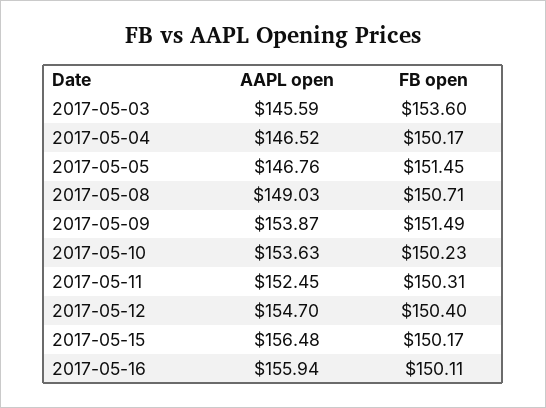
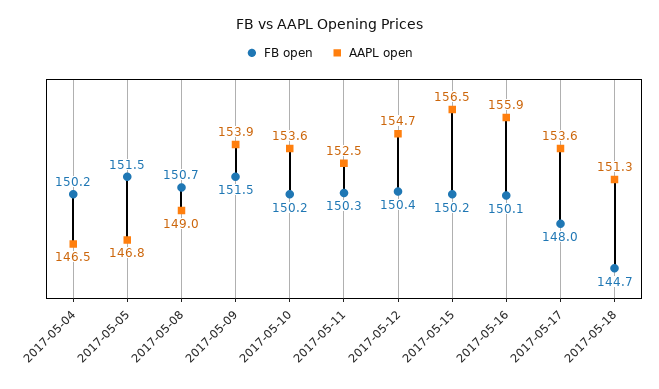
AAPL open, 2017-05-03: 145.59 -> none
FB open, 2017-05-03: 153.6 -> none
FB open, 2017-05-17: none -> 148
AAPL open, 2017-05-17: none -> 153.6
FB open, 2017-05-18: none -> 144.7
AAPL open, 2017-05-18: none -> 151.3

